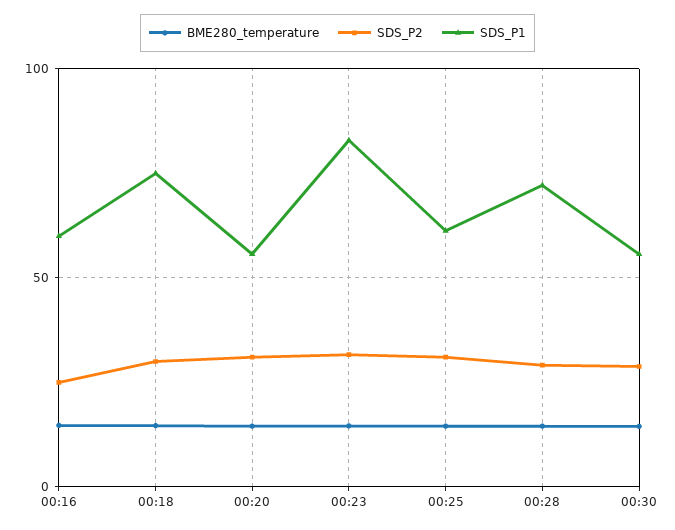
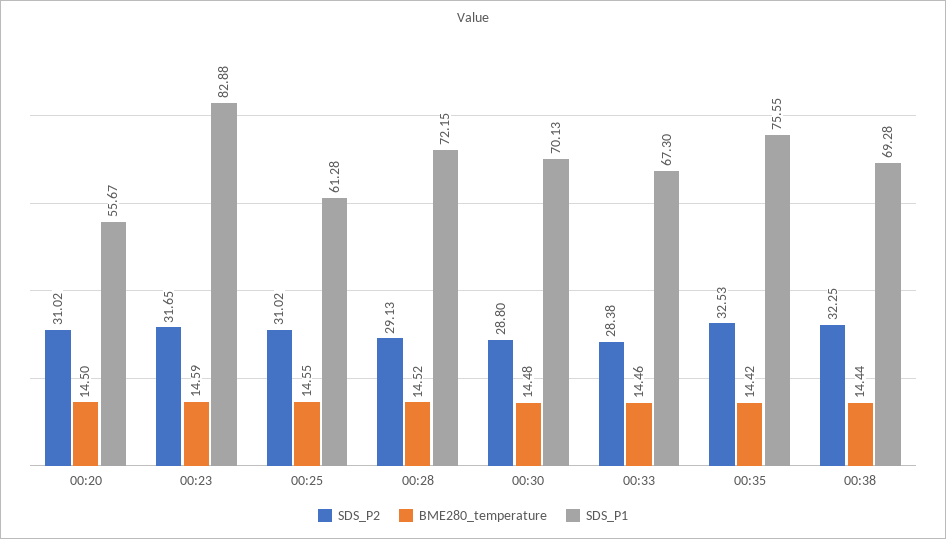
BME280_temperature, 00:16: 15 -> none
SDS_P2, 00:16: 25 -> none
SDS_P1, 00:16: 60 -> none
BME280_temperature, 00:18: 15 -> none
SDS_P2, 00:18: 30 -> none
SDS_P1, 00:18: 75 -> none
SDS_P1, 00:30: 55 -> 70.13
SDS_P2, 00:33: none -> 28.38
BME280_temperature, 00:33: none -> 14.46
SDS_P1, 00:33: none -> 67.3
SDS_P2, 00:35: none -> 32.53
BME280_temperature, 00:35: none -> 14.42
SDS_P1, 00:35: none -> 75.55
SDS_P2, 00:38: none -> 32.25
BME280_temperature, 00:38: none -> 14.44
SDS_P1, 00:38: none -> 69.28

